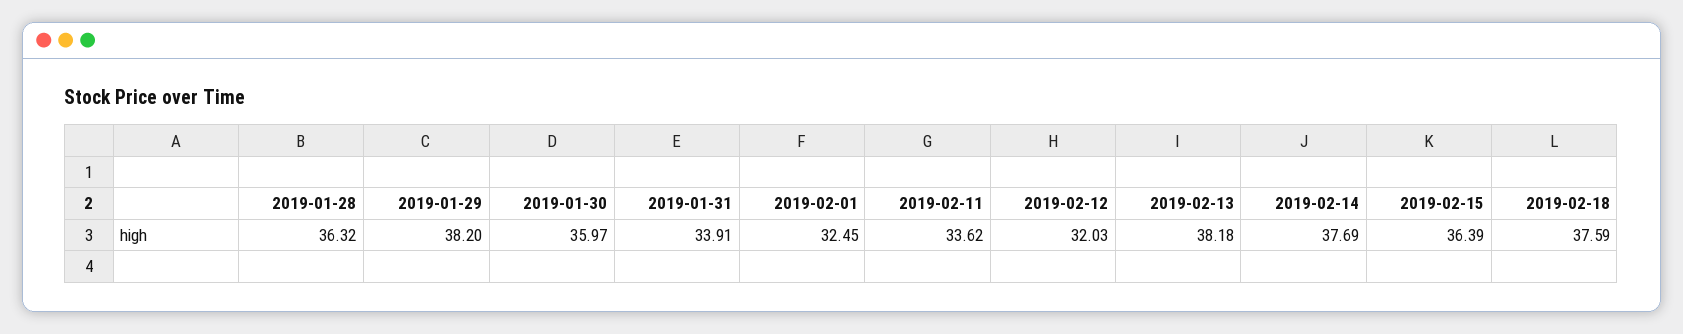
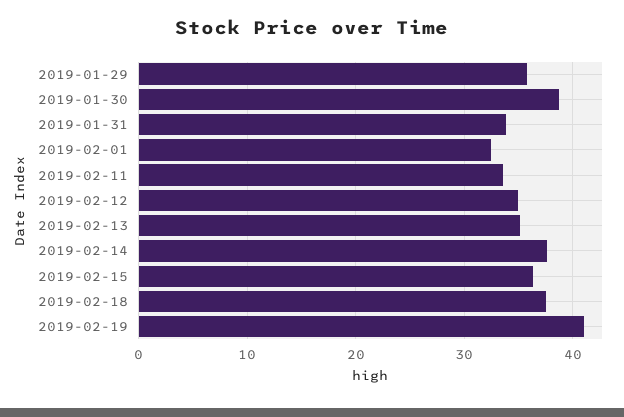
2019-01-28: 36.32 -> none
2019-01-29: 38.2 -> 36
2019-01-30: 35.97 -> 39
2019-02-12: 32.03 -> 35
2019-02-13: 38.18 -> 35
2019-02-19: none -> 41

